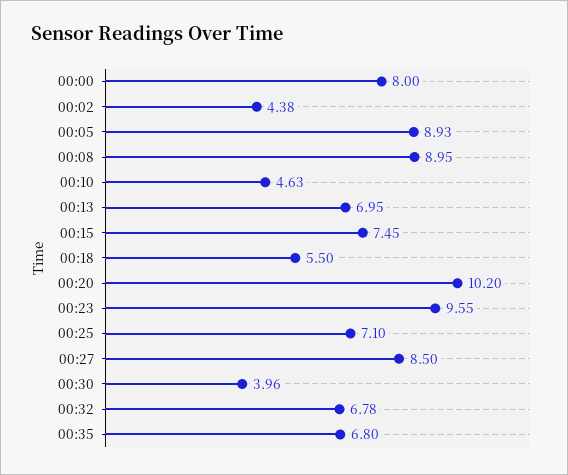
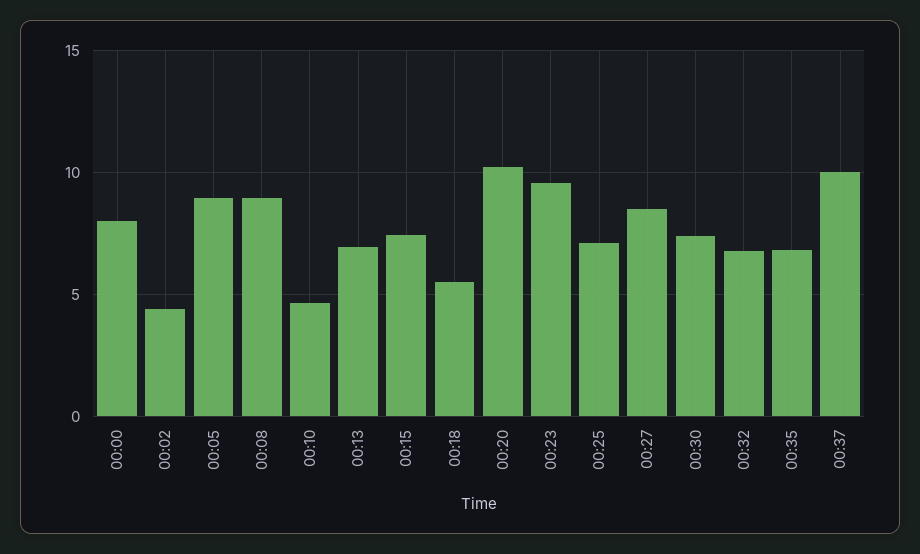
00:30: 3.96 -> 7.5
00:37: none -> 10

